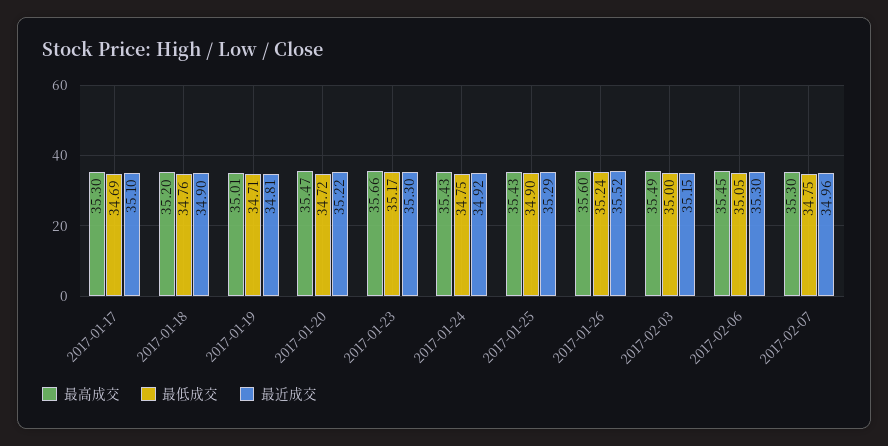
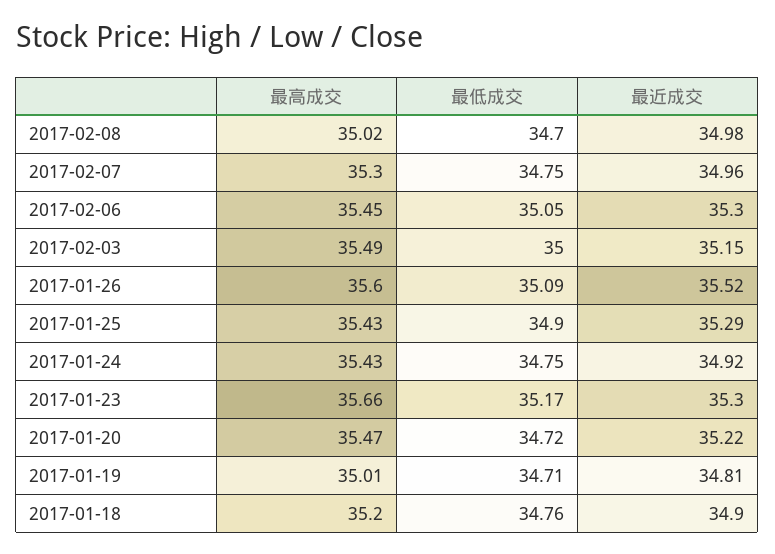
最高成交, 2017-01-17: 35.3 -> none
最低成交, 2017-01-17: 34.69 -> none
最近成交, 2017-01-17: 35.1 -> none
最低成交, 2017-01-26: 35.24 -> 35.09
最高成交, 2017-02-08: none -> 35.02
最低成交, 2017-02-08: none -> 34.7
最近成交, 2017-02-08: none -> 34.98

